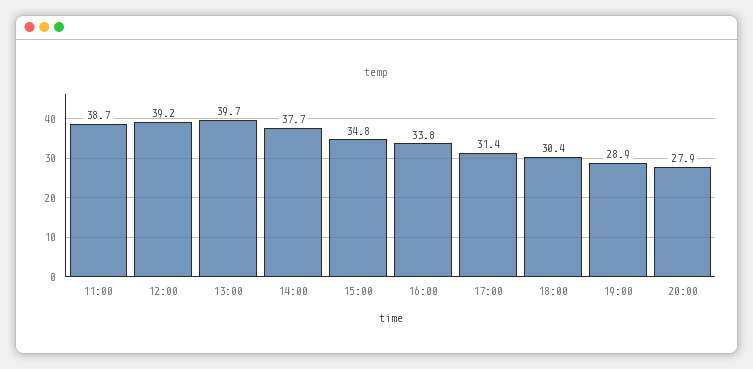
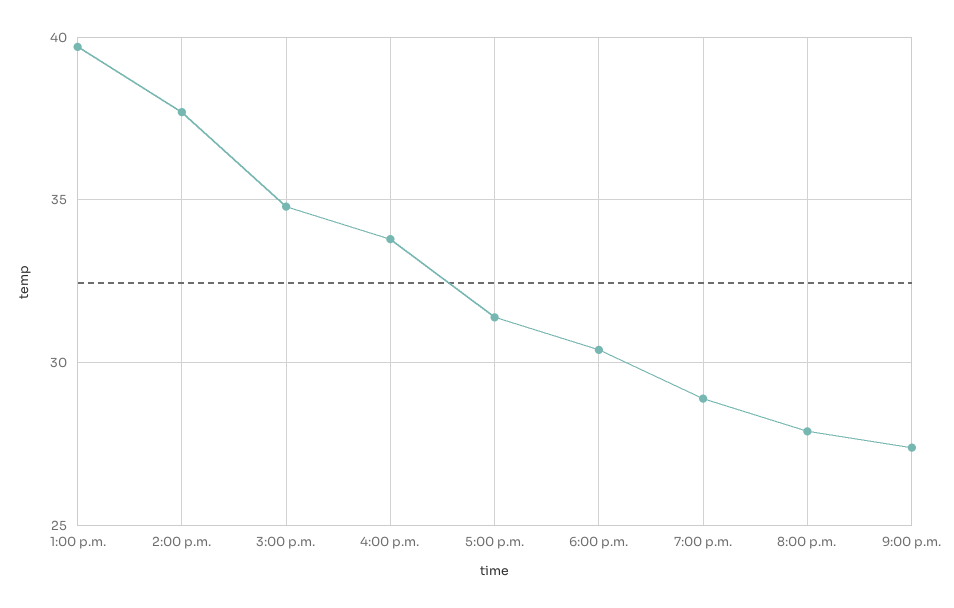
11:00: 38.7 -> none
12:00: 39.2 -> none
9:00 p.m.: none -> 27.5

